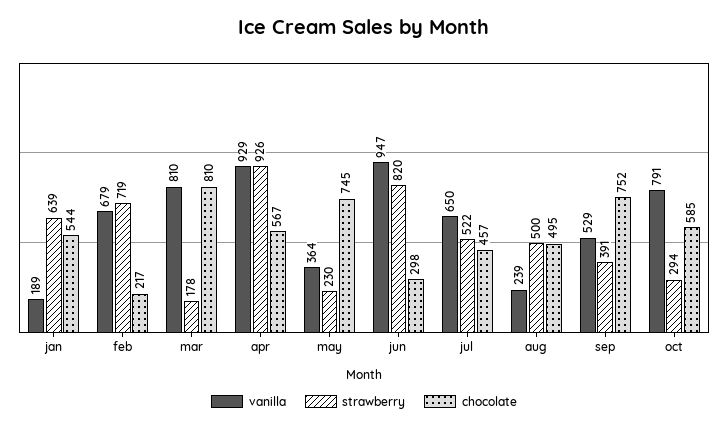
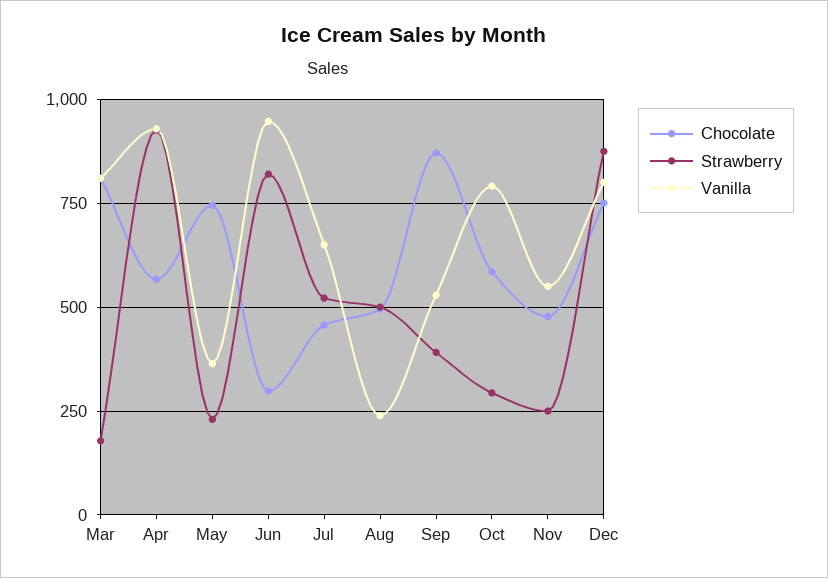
vanilla, jan: 189 -> none
strawberry, jan: 639 -> none
chocolate, jan: 544 -> none
vanilla, feb: 679 -> none
strawberry, feb: 719 -> none
chocolate, feb: 217 -> none
chocolate, sep: 752 -> 875
chocolate, Nov: none -> 475
strawberry, Nov: none -> 250
vanilla, Nov: none -> 550
chocolate, Dec: none -> 750
strawberry, Dec: none -> 875
vanilla, Dec: none -> 800

